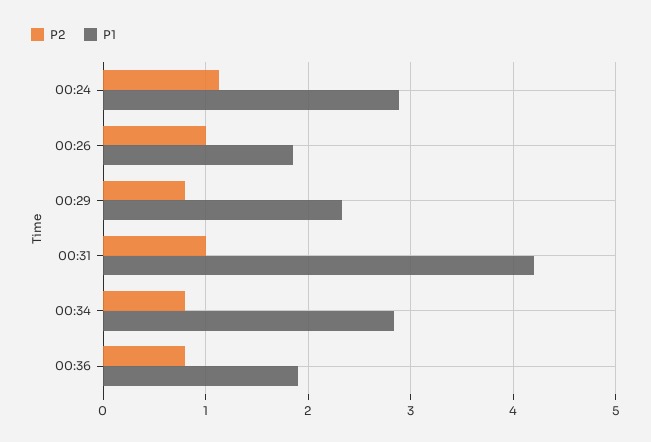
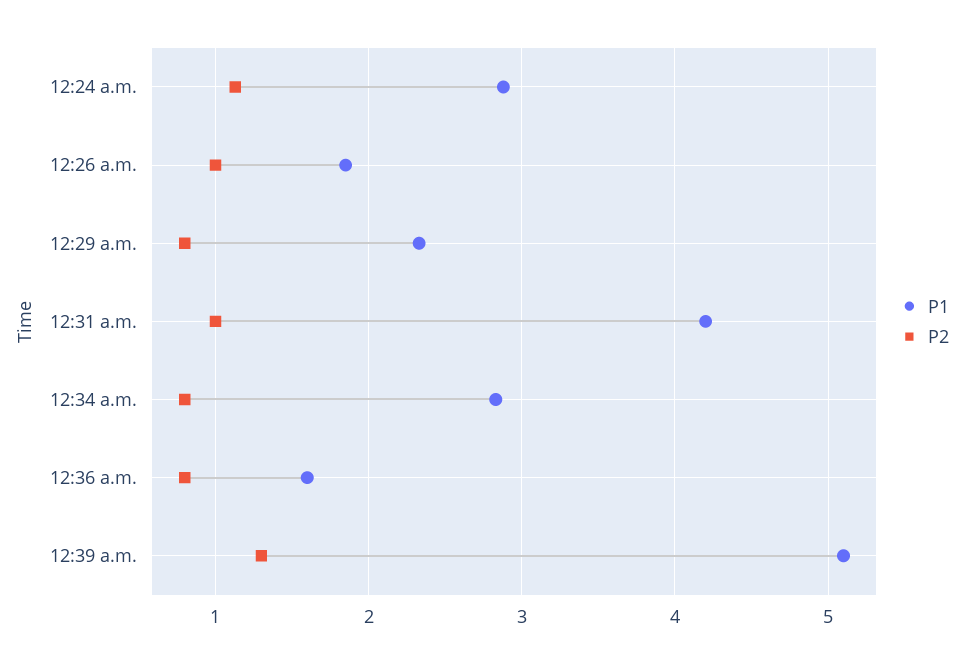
P1, 00:36: 1.9 -> 1.6
P1, 12:39 a.m.: none -> 5.1
P2, 12:39 a.m.: none -> 1.3

